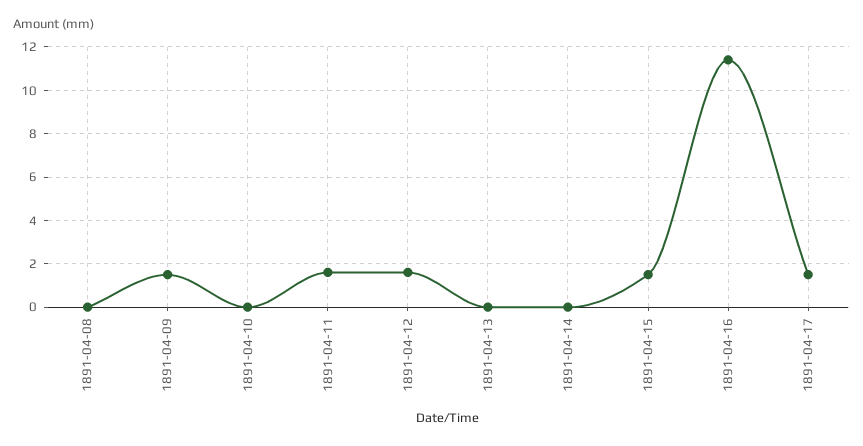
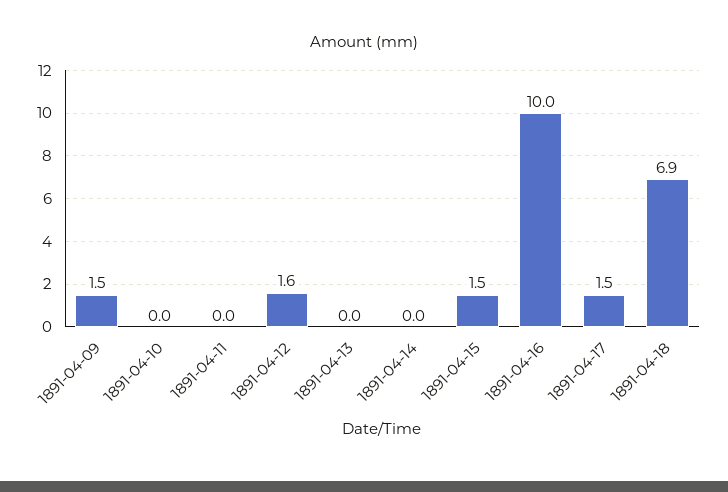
1891-04-08: 0 -> none
1891-04-11: 1.5 -> 0
1891-04-16: 11.5 -> 10
1891-04-18: none -> 6.9

